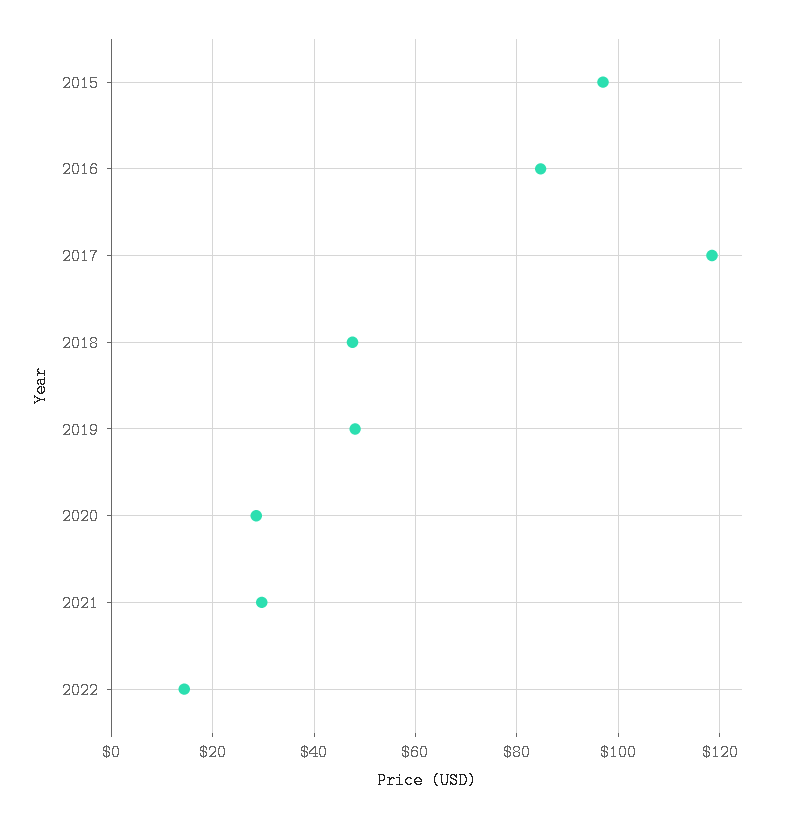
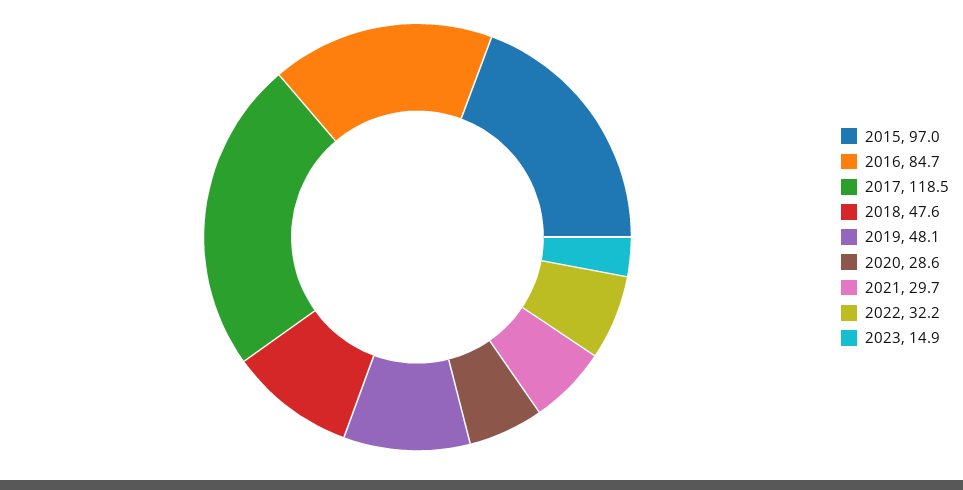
2022: 14 -> 32.2
2023: none -> 14.9

